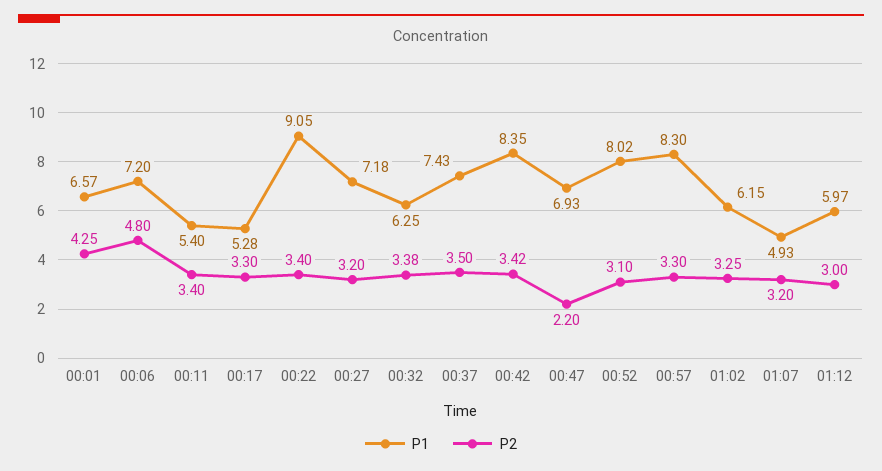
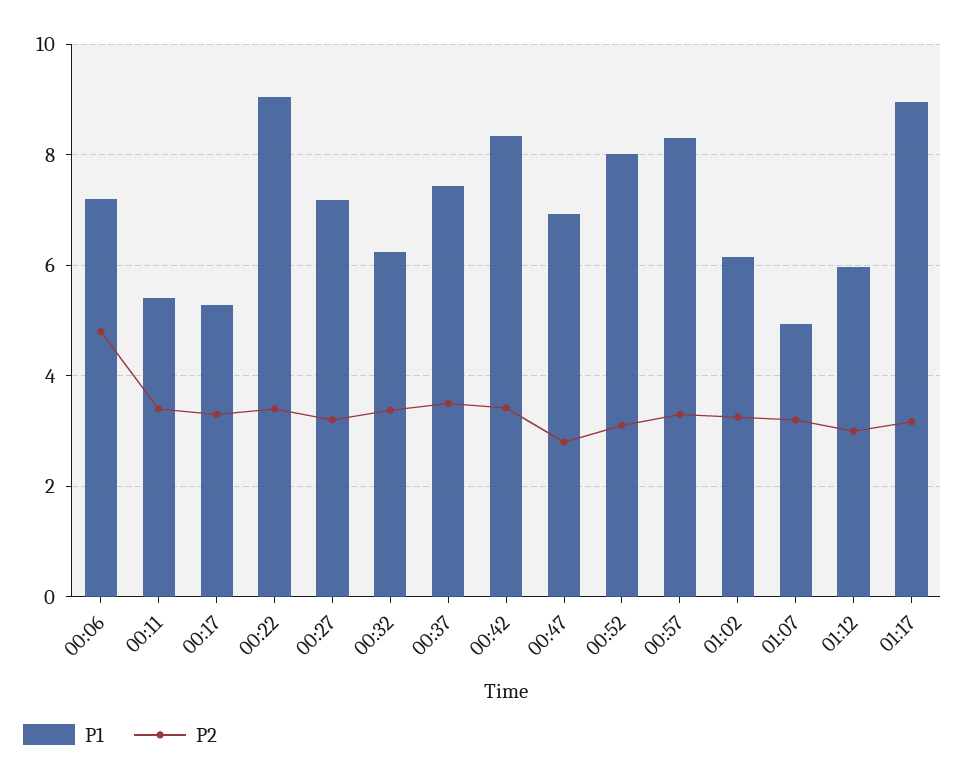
P1, 00:01: 6.57 -> none
P2, 00:01: 4.25 -> none
P2, 00:47: 2.2 -> 2.8
P1, 01:17: none -> 9
P2, 01:17: none -> 3.2

